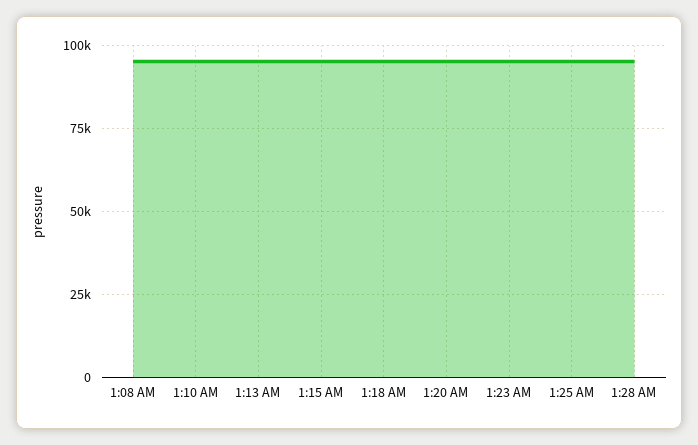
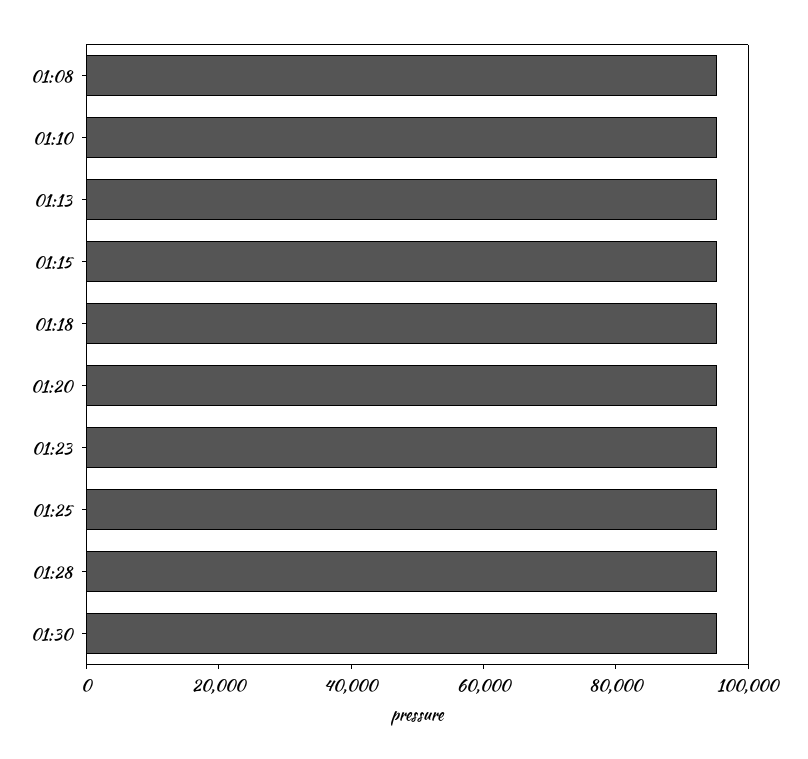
01:30: none -> 95000

